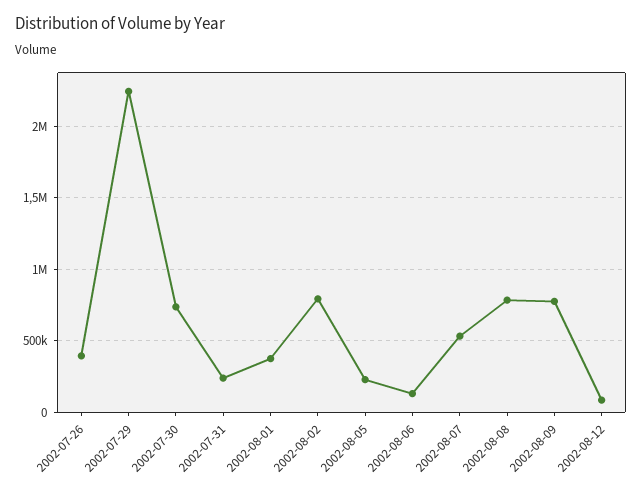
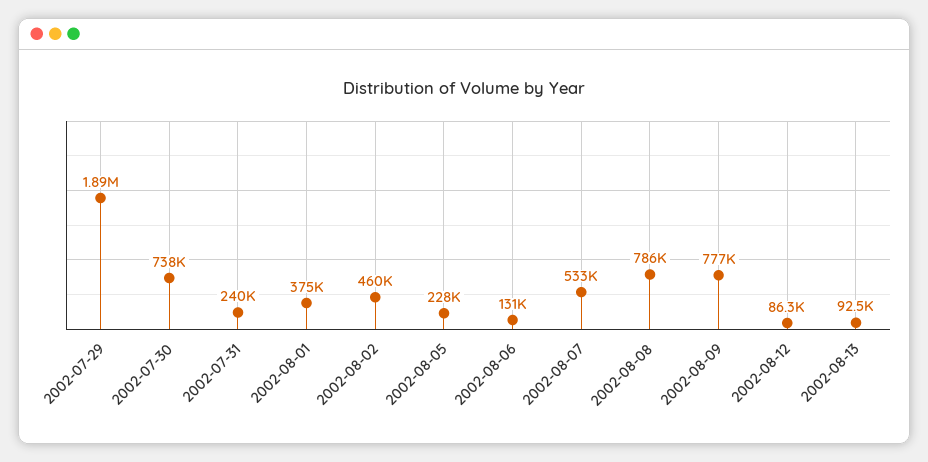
2002-07-26: 400000 -> none
2002-07-29: 2250000 -> 1890000
2002-08-02: 800000 -> 460000
2002-08-13: none -> 92500

